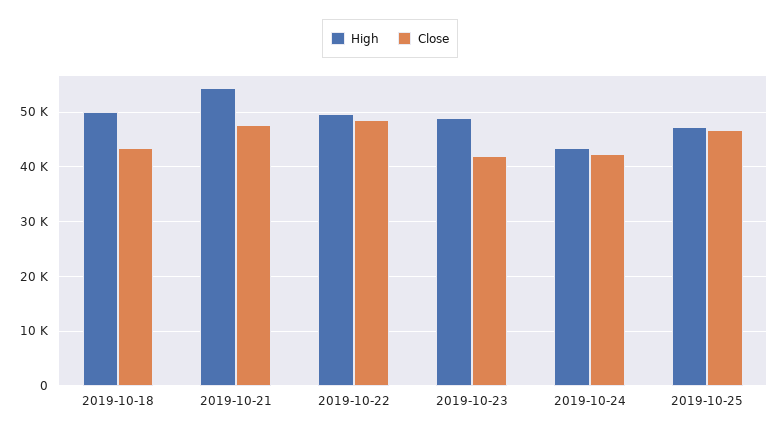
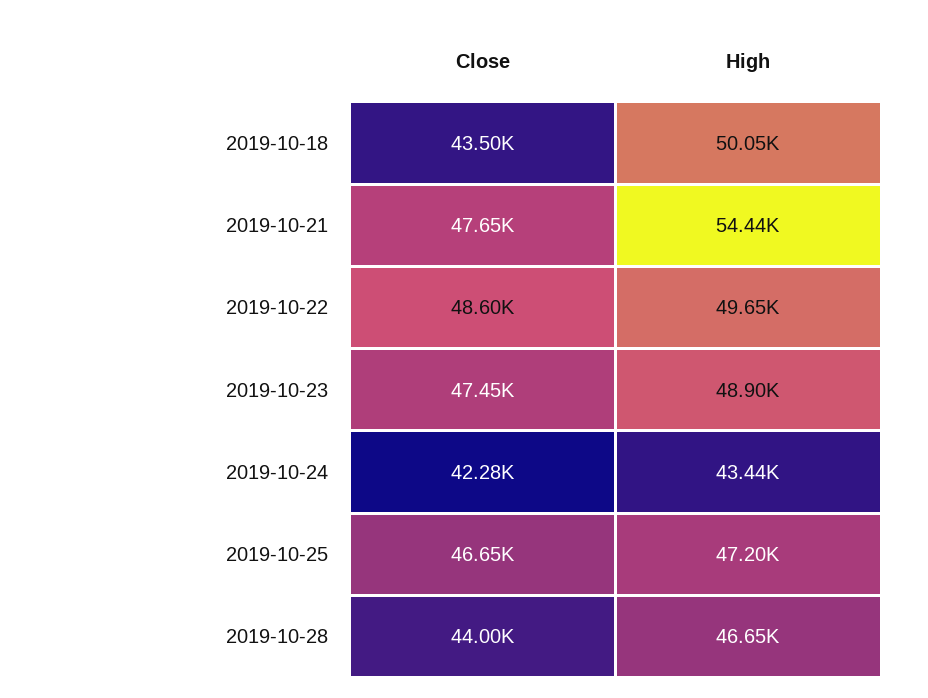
Close, 2019-10-23: 42000 -> 47450
Close, 2019-10-28: none -> 44000
High, 2019-10-28: none -> 46650

